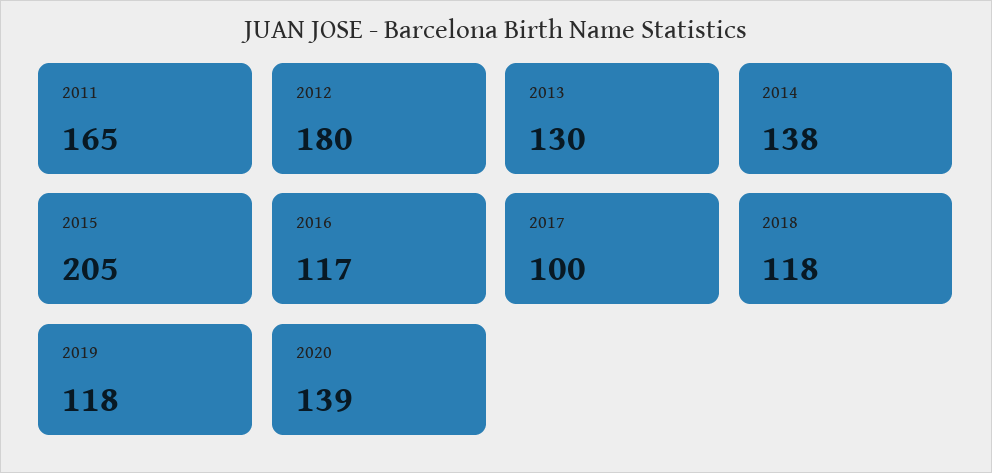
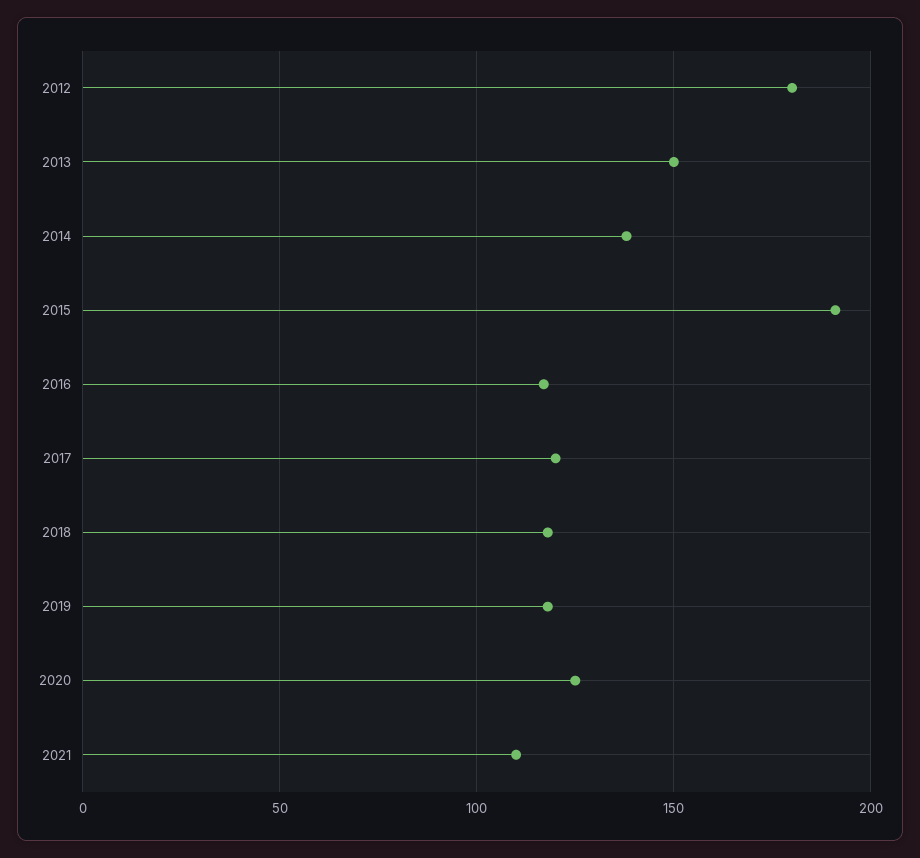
2011: 165 -> none
2013: 130 -> 150
2015: 205 -> 190
2017: 100 -> 120
2020: 139 -> 125
2021: none -> 110

